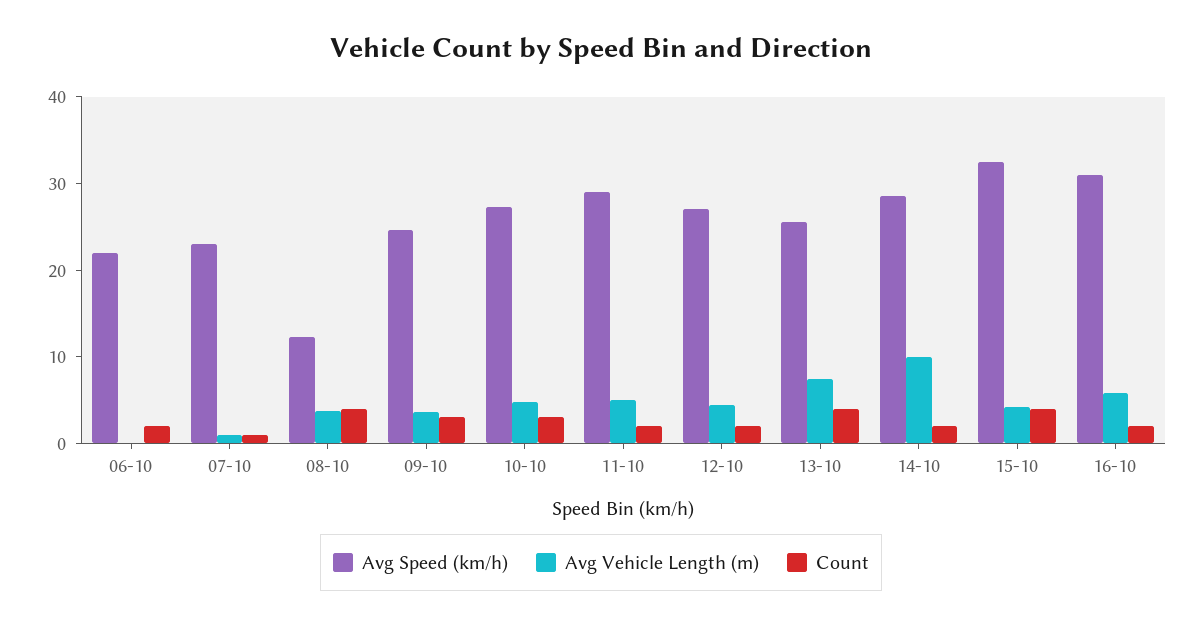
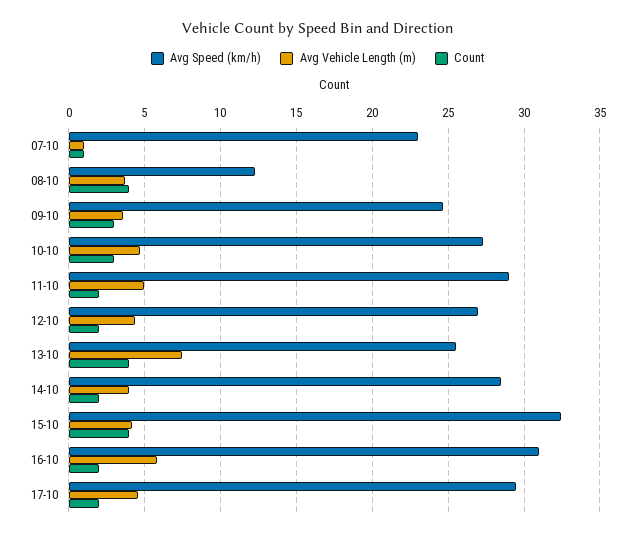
Avg Speed (km/h), 06-10: 22 -> none
Avg Vehicle Length (m), 06-10: 0 -> none
Count, 06-10: 2 -> none
Avg Vehicle Length (m), 14-10: 10 -> 4
Avg Speed (km/h), 17-10: none -> 29.5
Avg Vehicle Length (m), 17-10: none -> 4.5
Count, 17-10: none -> 2

